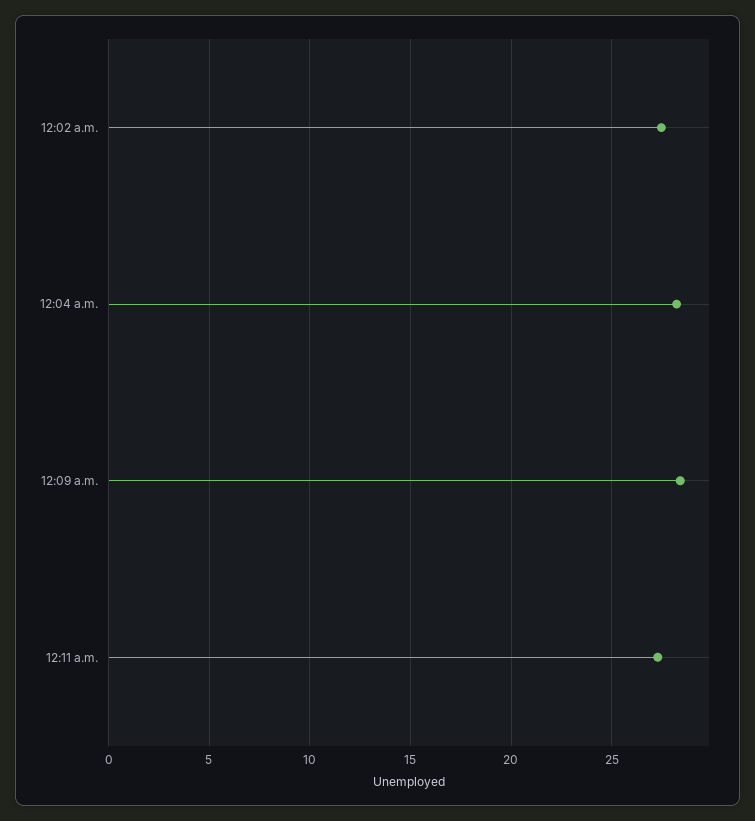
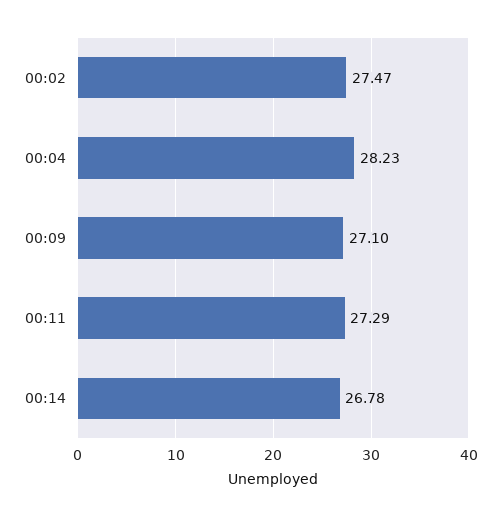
12:09 a.m.: 28.5 -> 27.1
00:14: none -> 26.78

